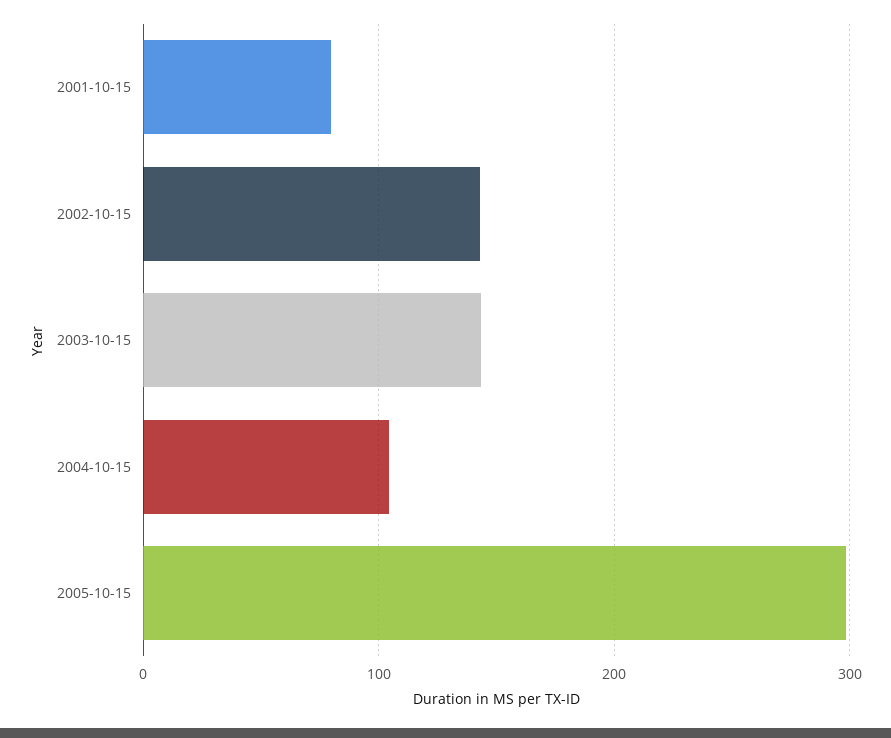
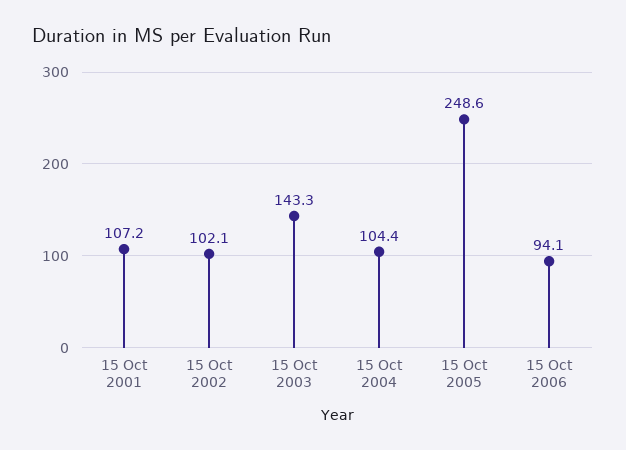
2001-10-15: 80 -> 107.2
2002-10-15: 140 -> 102.1
2005-10-15: 300 -> 248.6
15 Oct 2006: none -> 94.1

